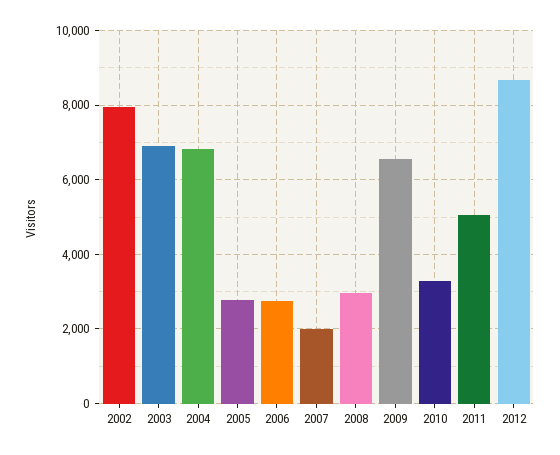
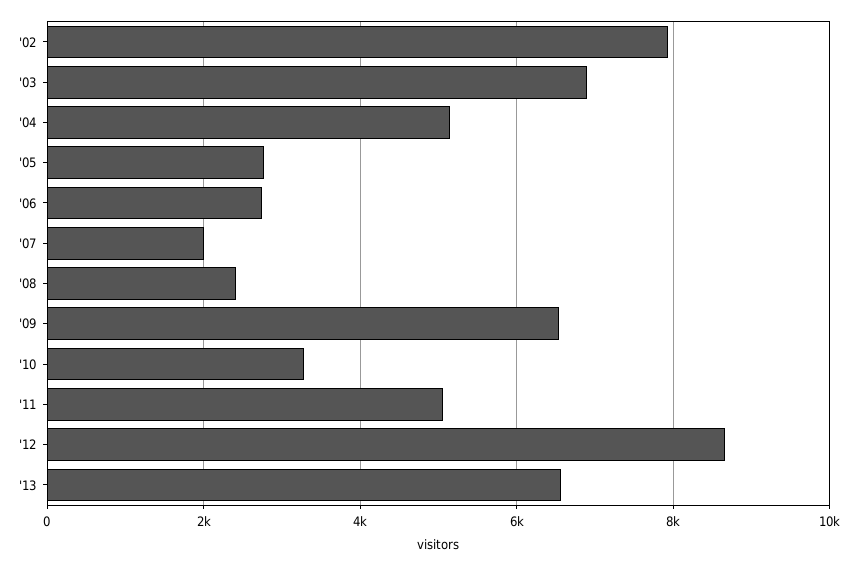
2004: 6800 -> 5200
2008: 3000 -> 2400
'13: none -> 6600

